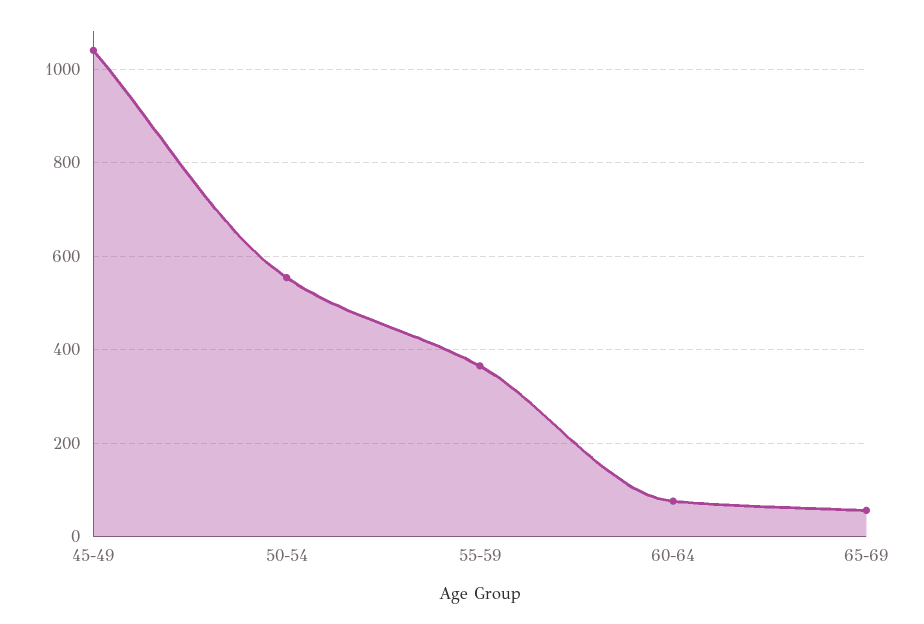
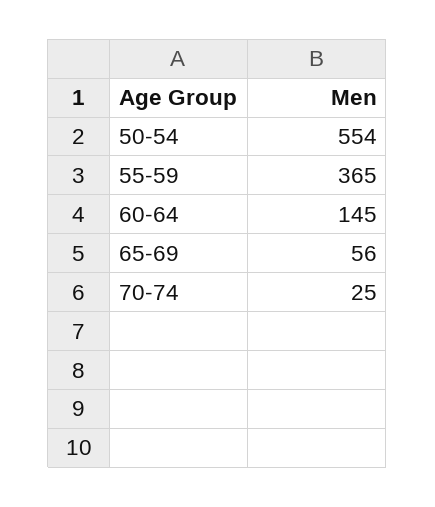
45-49: 1040 -> none
60-64: 80 -> 145
70-74: none -> 25

